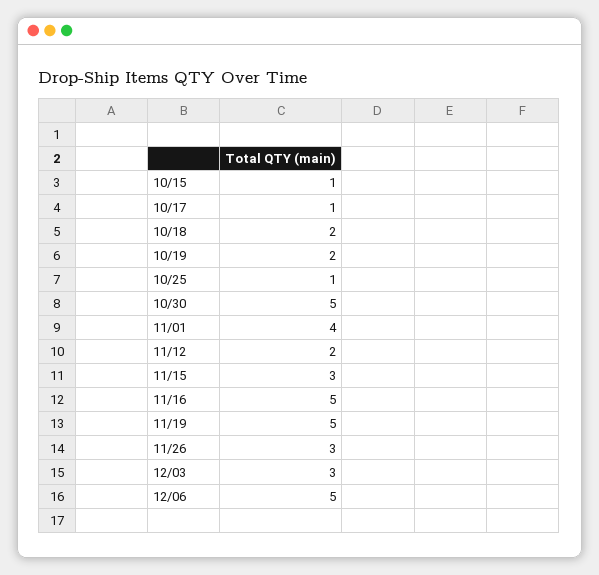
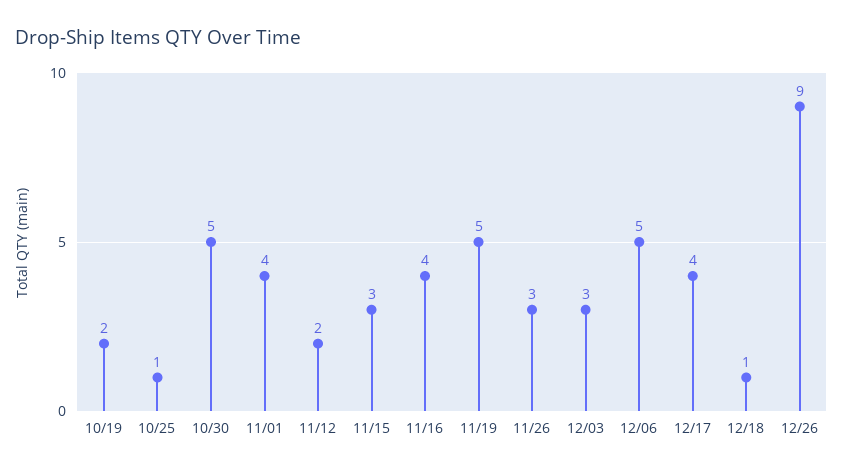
10/15: 1 -> none
10/17: 1 -> none
10/18: 2 -> none
11/16: 5 -> 4
12/17: none -> 4
12/18: none -> 1
12/26: none -> 9

